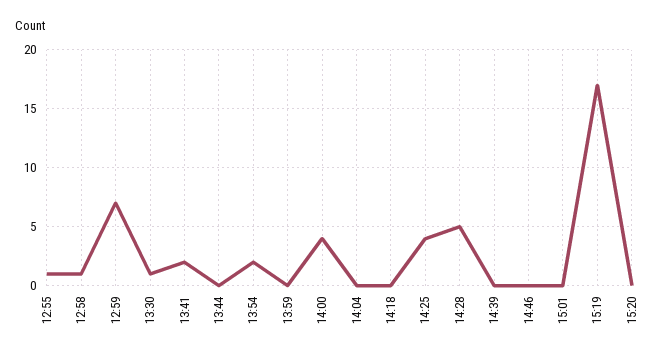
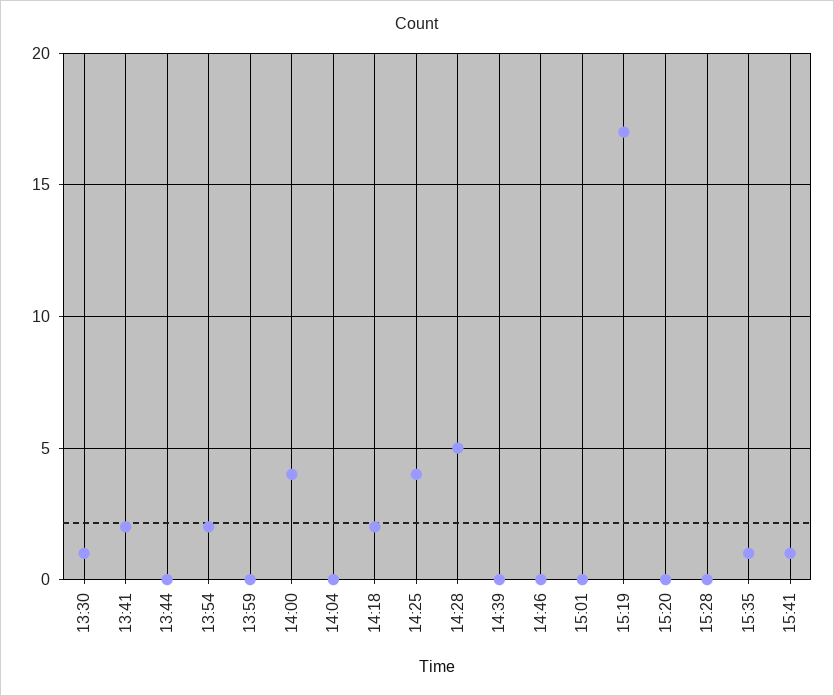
12:55: 1 -> none
12:58: 1 -> none
12:59: 7 -> none
14:18: 0 -> 2
15:28: none -> 0
15:35: none -> 1
15:41: none -> 1

